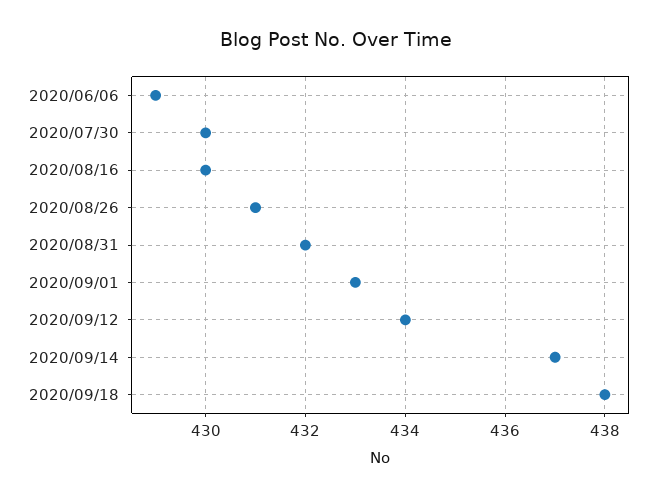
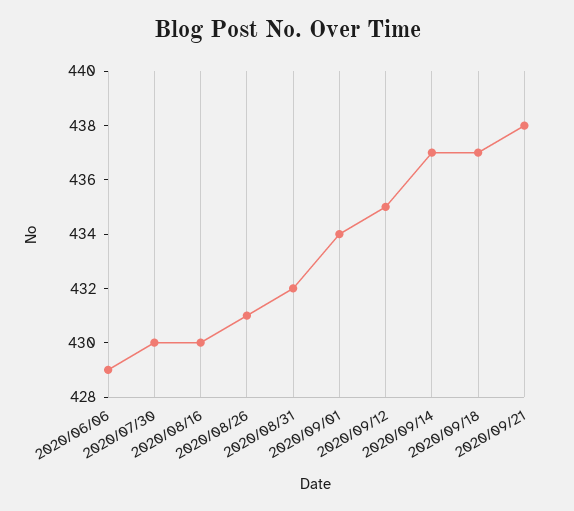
2020/09/01: 433 -> 434
2020/09/12: 434 -> 435
2020/09/18: 438 -> 437
2020/09/21: none -> 438

